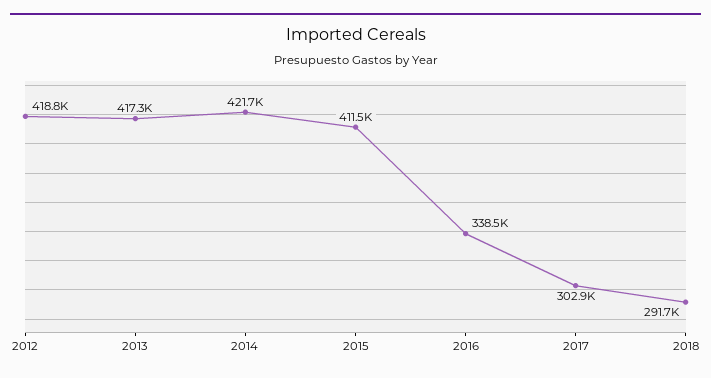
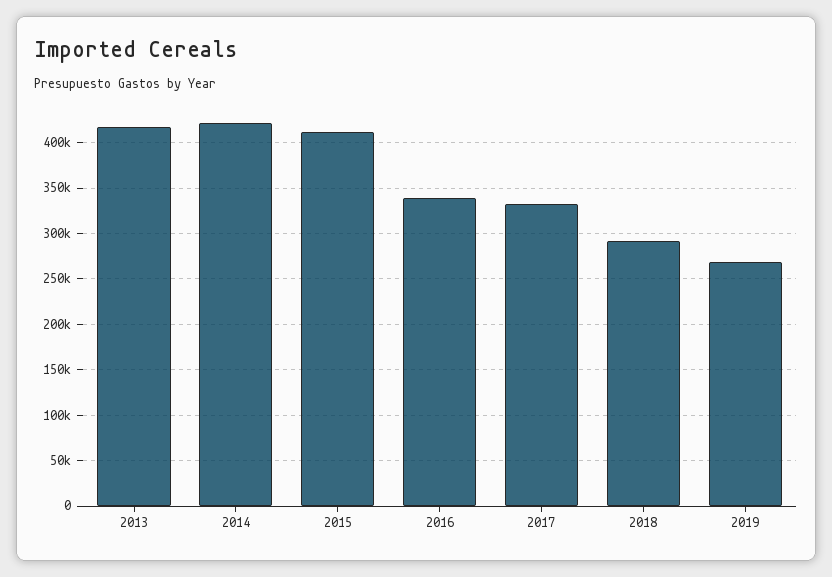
2012: 418800 -> none
2017: 302900 -> 330000
2019: none -> 270000

